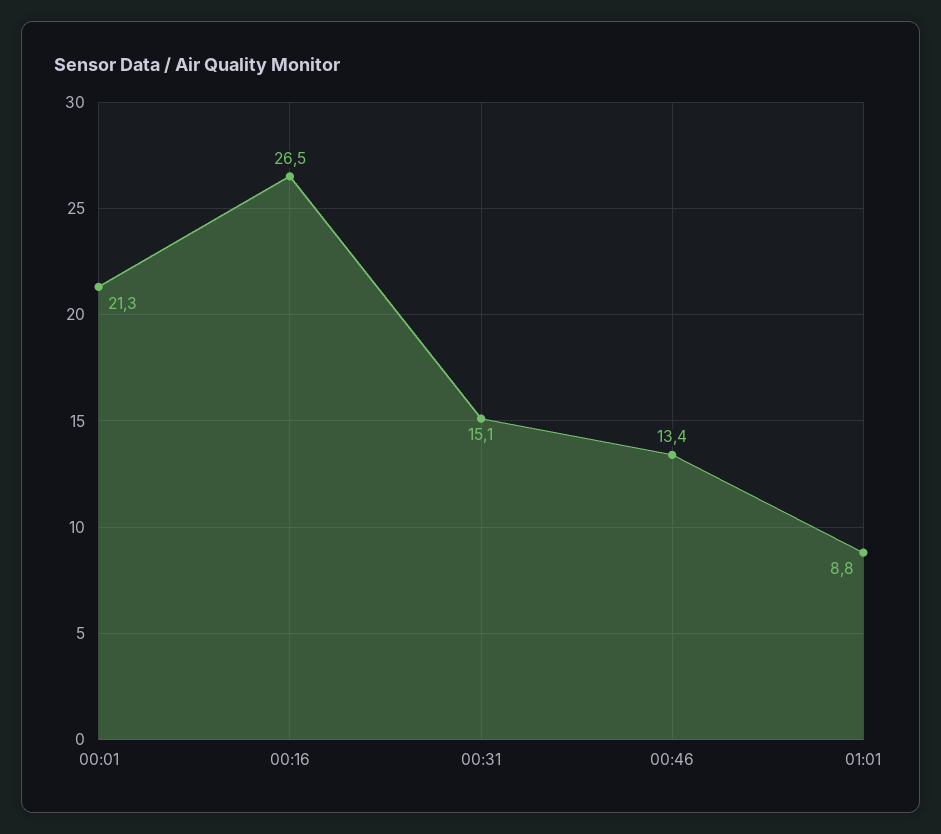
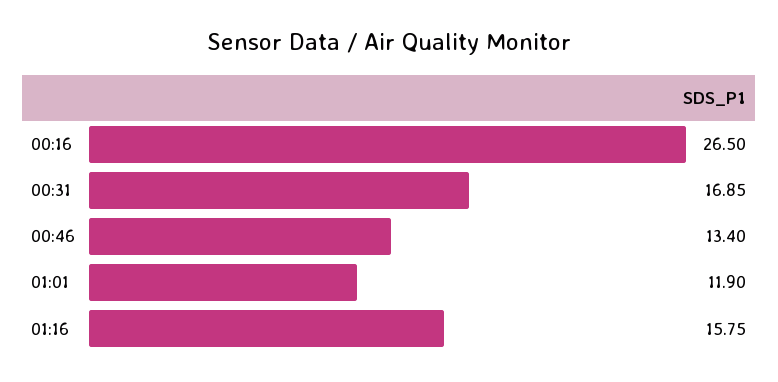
00:01: 21.3 -> none
00:31: 15.1 -> 16.85
01:01: 8.8 -> 11.9
01:16: none -> 15.75

